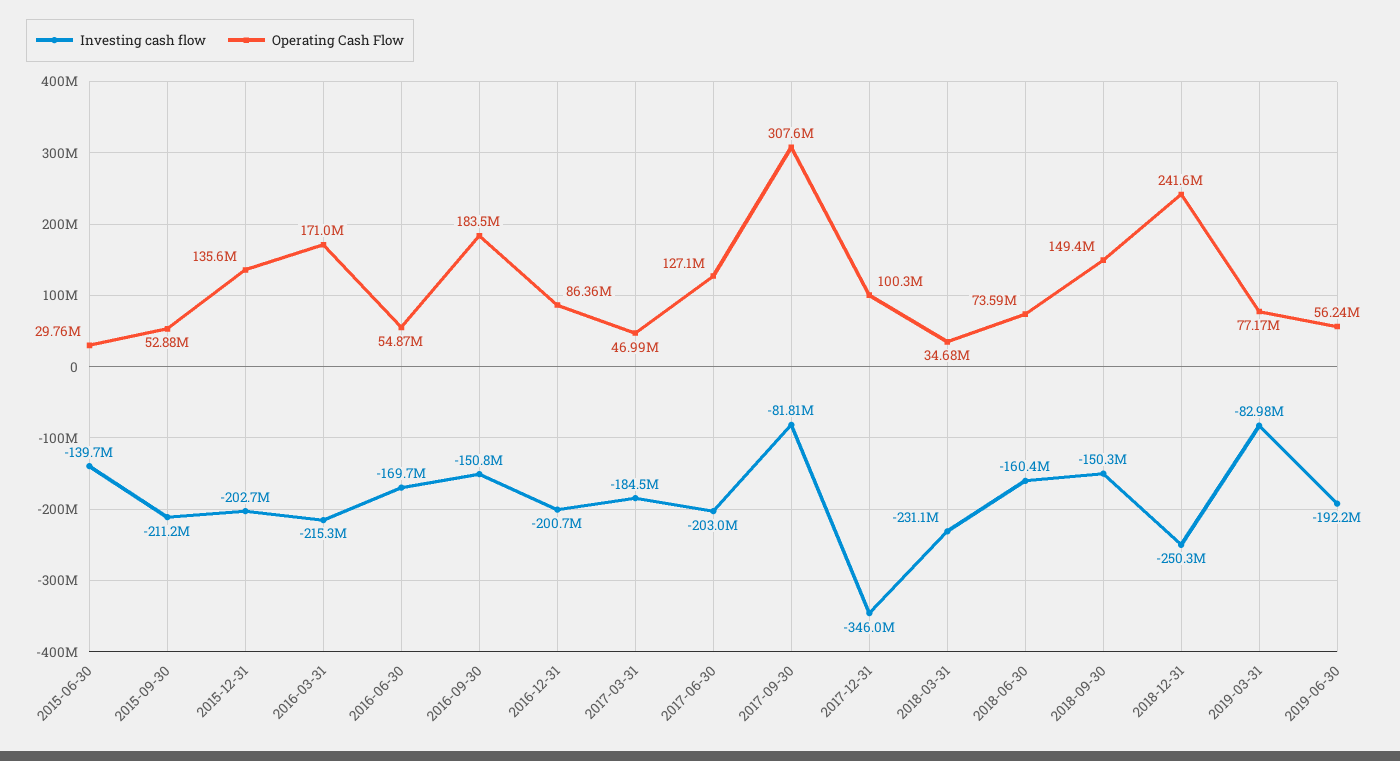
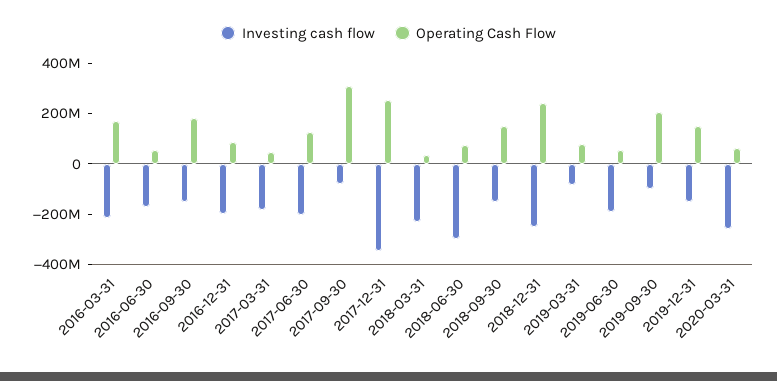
Investing cash flow, 2015-06-30: -139700000 -> none
Operating Cash Flow, 2015-06-30: 29760000 -> none
Investing cash flow, 2015-09-30: -211200000 -> none
Operating Cash Flow, 2015-09-30: 52880000 -> none
Investing cash flow, 2015-12-31: -202700000 -> none
Operating Cash Flow, 2015-12-31: 135600000 -> none
Operating Cash Flow, 2017-12-31: 100300000 -> 250000000
Investing cash flow, 2018-06-30: -160400000 -> -300000000
Investing cash flow, 2019-09-30: none -> -100000000
Operating Cash Flow, 2019-09-30: none -> 200000000
Investing cash flow, 2019-12-31: none -> -150000000
Operating Cash Flow, 2019-12-31: none -> 150000000
Investing cash flow, 2020-03-31: none -> -250000000
Operating Cash Flow, 2020-03-31: none -> 50000000

